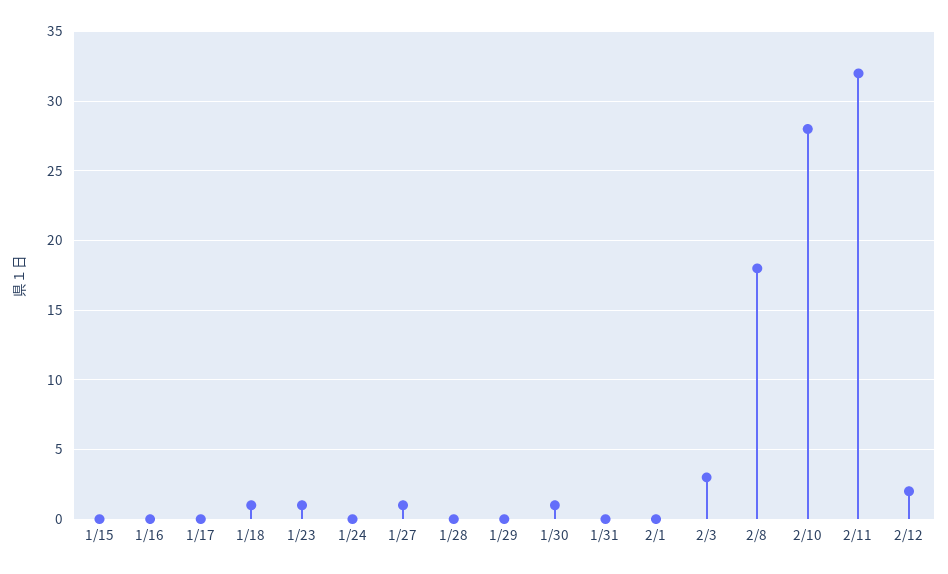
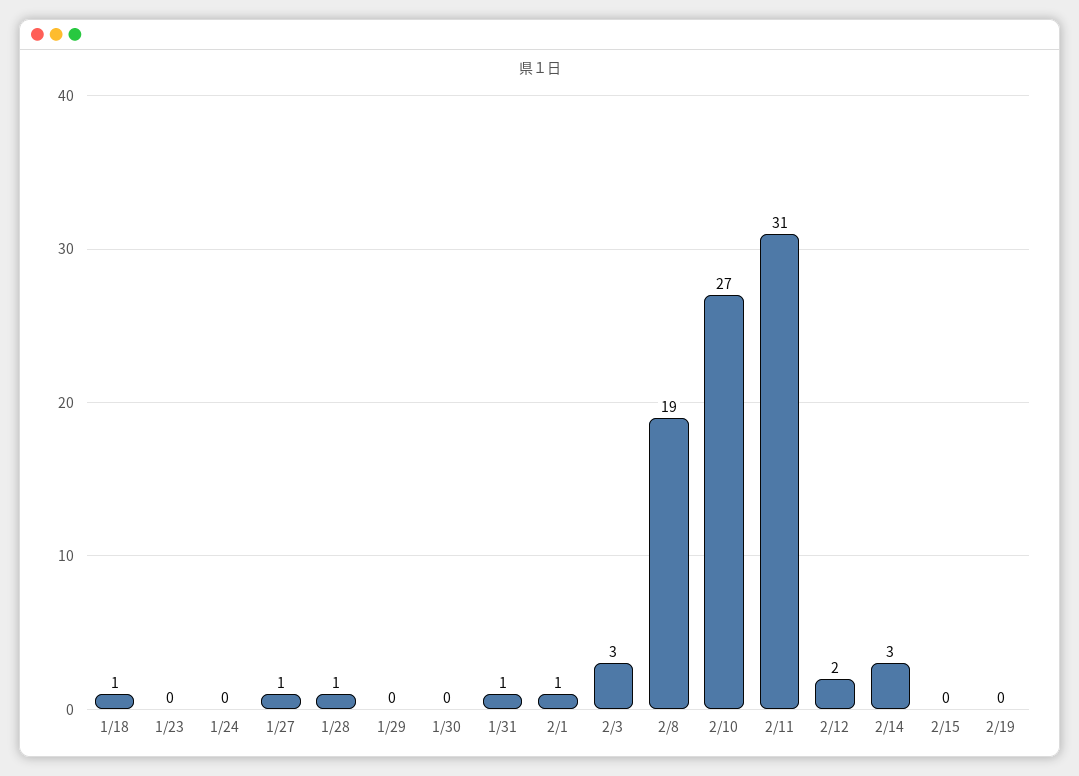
1/15: 0 -> none
1/16: 0 -> none
1/17: 0 -> none
1/23: 1 -> 0
1/28: 0 -> 1
1/30: 1 -> 0
1/31: 0 -> 1
2/1: 0 -> 1
2/8: 18 -> 19
2/10: 28 -> 27
2/11: 32 -> 31
2/14: none -> 3
2/15: none -> 0
2/19: none -> 0

